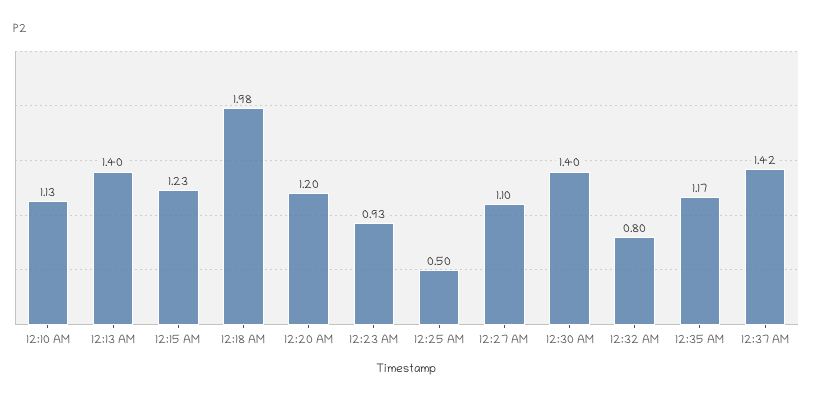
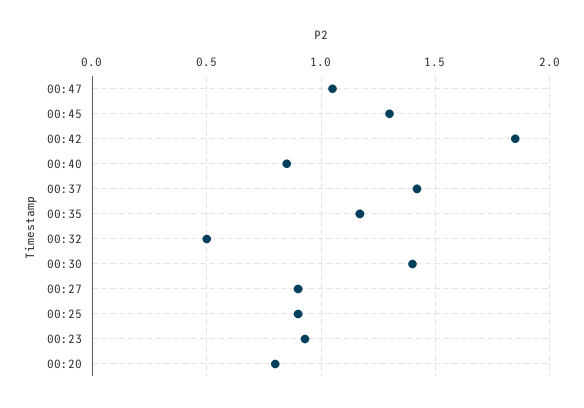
12:10 AM: 1.13 -> none
12:13 AM: 1.4 -> none
12:15 AM: 1.23 -> none
12:18 AM: 1.98 -> none
12:20 AM: 1.2 -> 0.8
12:25 AM: 0.5 -> 0.9
12:27 AM: 1.1 -> 0.9
12:32 AM: 0.8 -> 0.5
00:47: none -> 1.05
00:45: none -> 1.3
00:42: none -> 1.85
00:40: none -> 0.85

